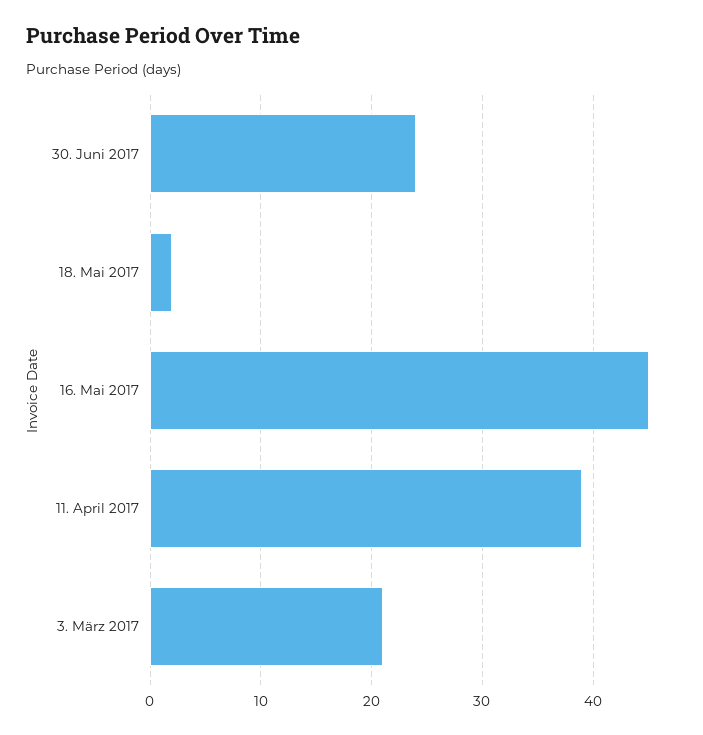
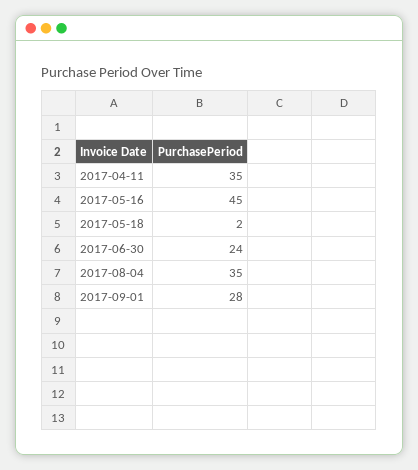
11. April 2017: 39 -> 35
3. März 2017: 21 -> none
2017-08-04: none -> 35
2017-09-01: none -> 28

